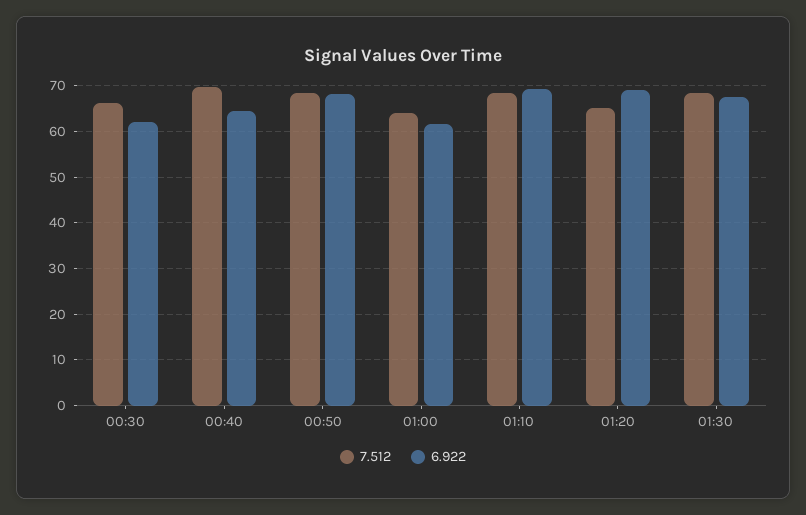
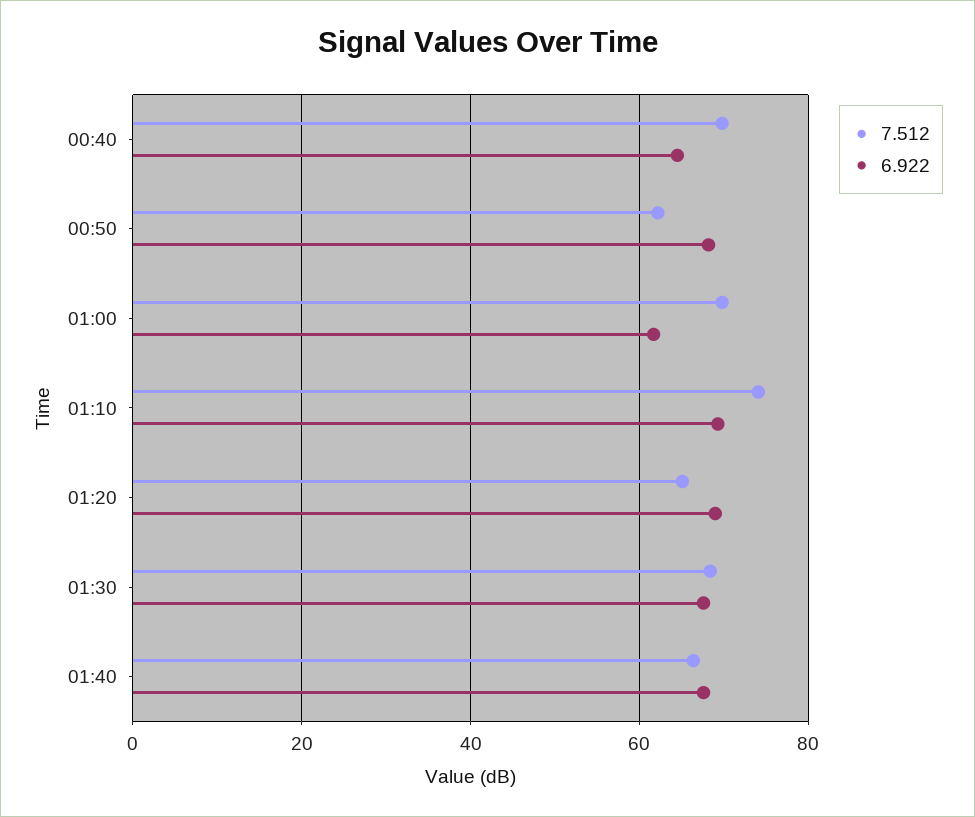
7.512, 00:30: 66 -> none
6.922, 00:30: 62 -> none
7.512, 00:50: 68 -> 62
7.512, 01:00: 64 -> 70
7.512, 01:10: 68 -> 74
7.512, 01:40: none -> 66
6.922, 01:40: none -> 68

